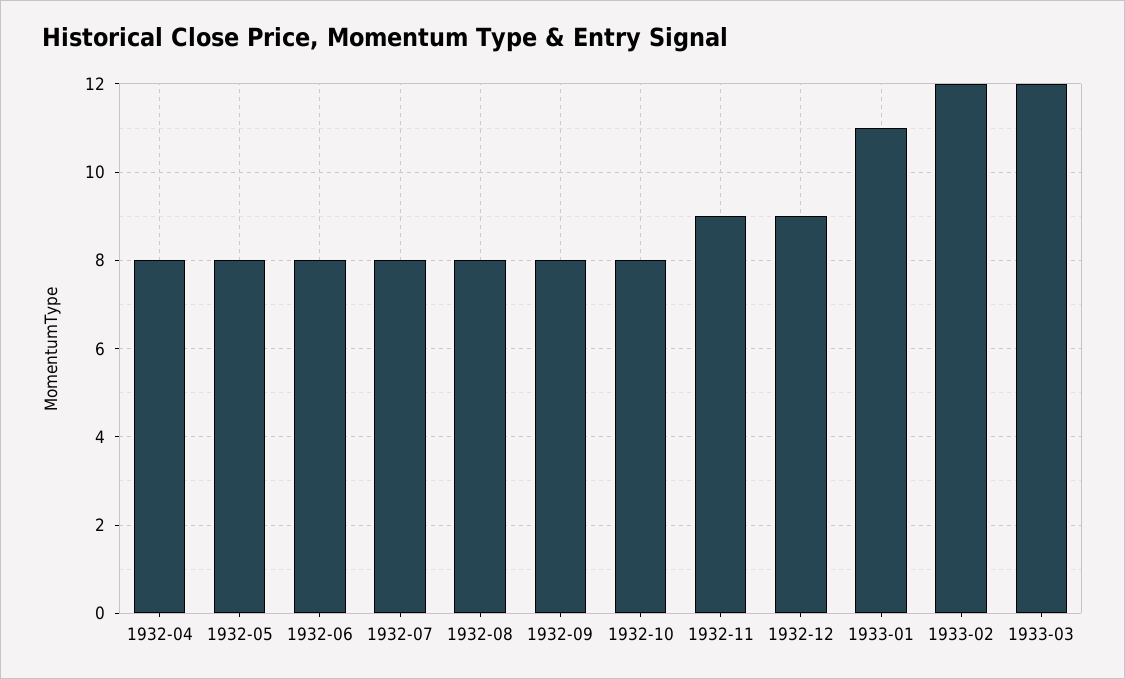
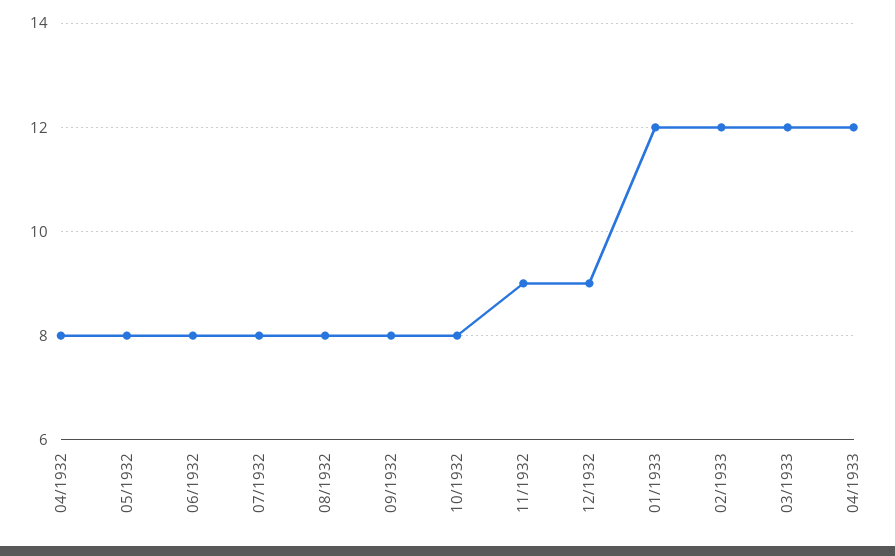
1933-01: 11 -> 12
04/1933: none -> 12

